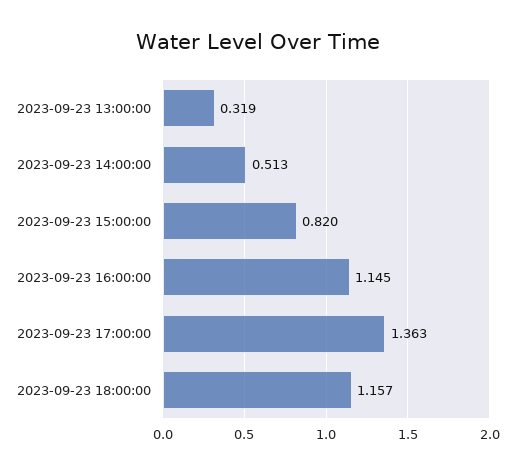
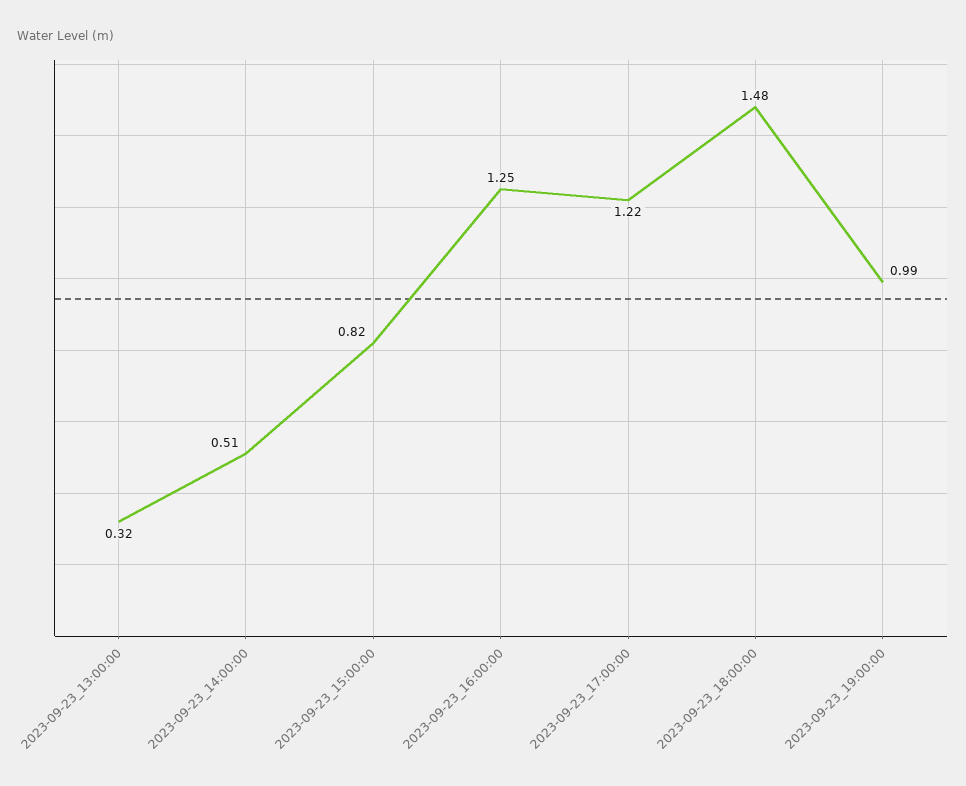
2023-09-23 16:00:00: 1.145 -> 1.25
2023-09-23 17:00:00: 1.363 -> 1.22
2023-09-23 18:00:00: 1.157 -> 1.48
2023-09-23_19:00:00: none -> 0.99

